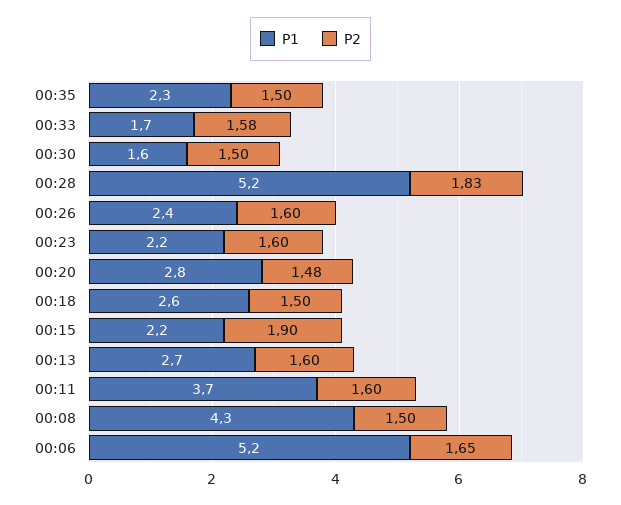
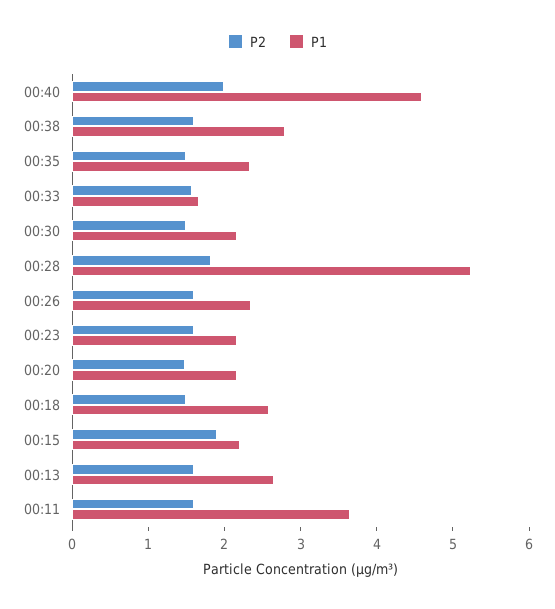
P1, 00:30: 1.6 -> 2.2
P1, 00:20: 2.8 -> 2.2
P1, 00:08: 4.3 -> none
P2, 00:08: 1.5 -> none
P1, 00:06: 5.2 -> none
P2, 00:06: 1.65 -> none
P2, 00:40: none -> 2
P1, 00:40: none -> 4.6
P2, 00:38: none -> 1.6
P1, 00:38: none -> 2.8

